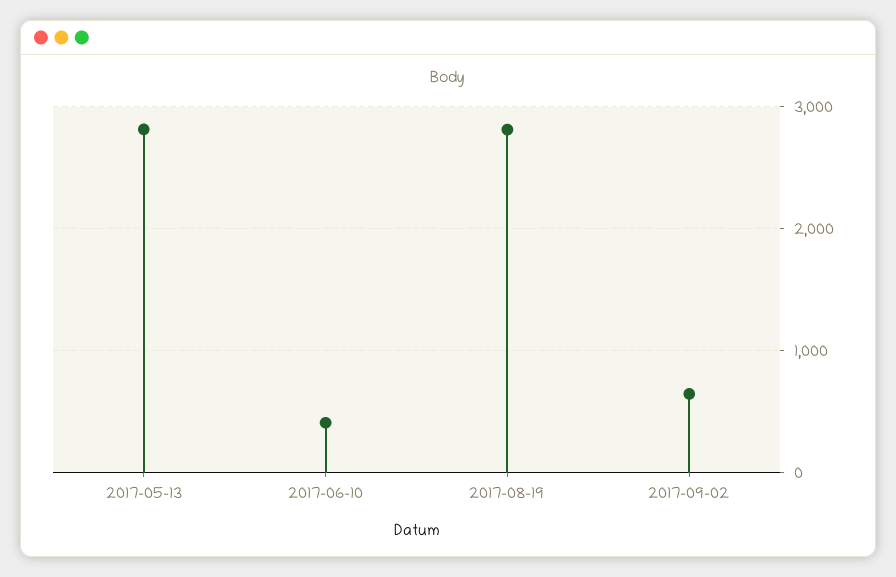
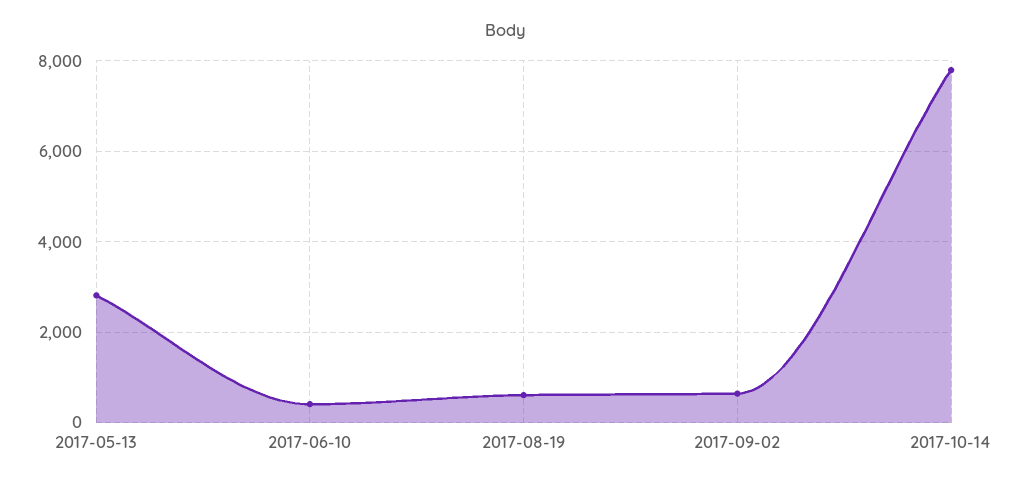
2017-08-19: 2800 -> 600
2017-10-14: none -> 7800

